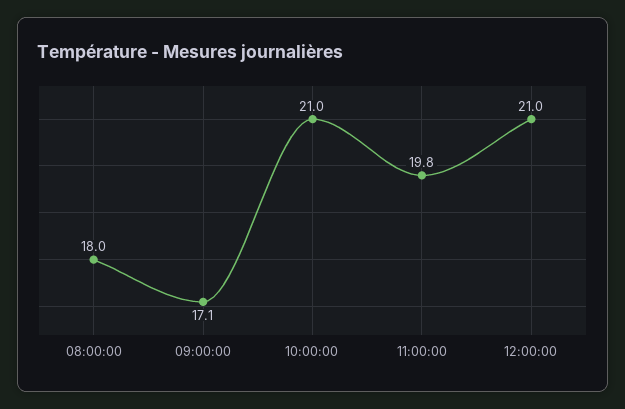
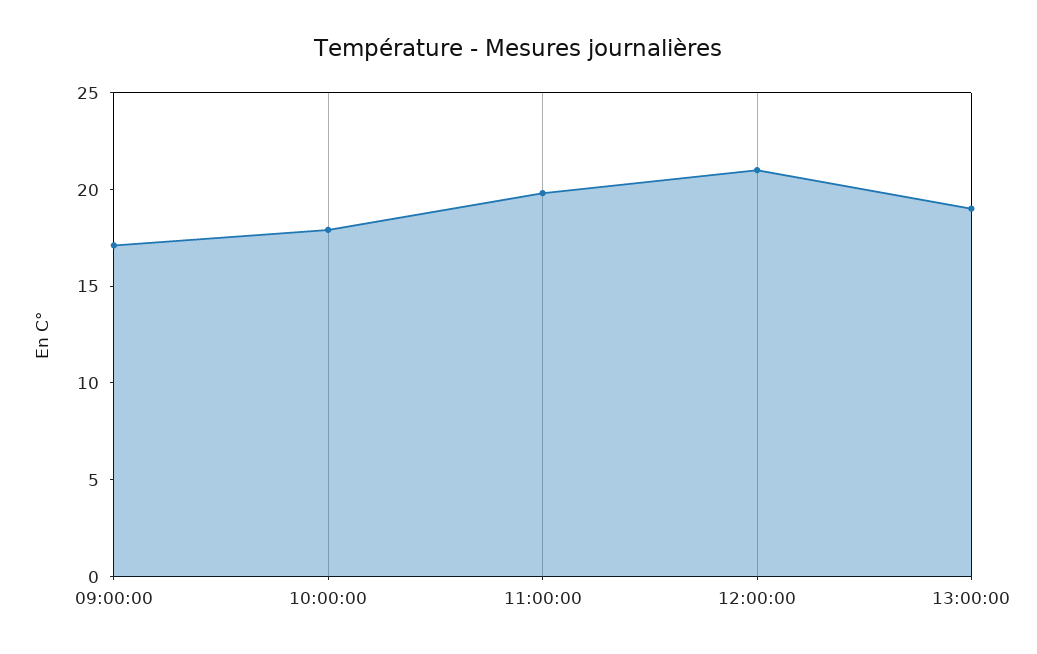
08:00:00: 18 -> none
10:00:00: 21 -> 18
13:00:00: none -> 19

